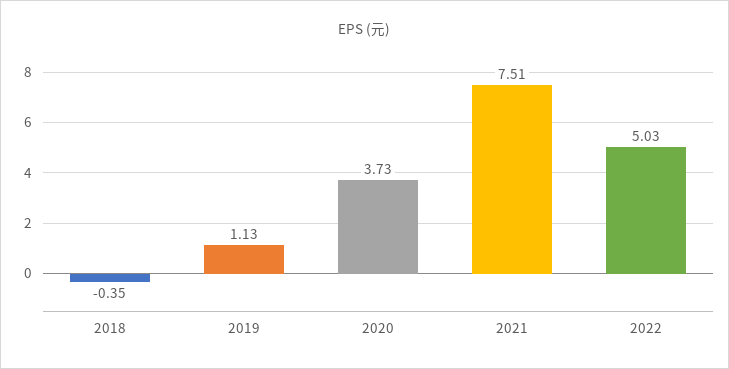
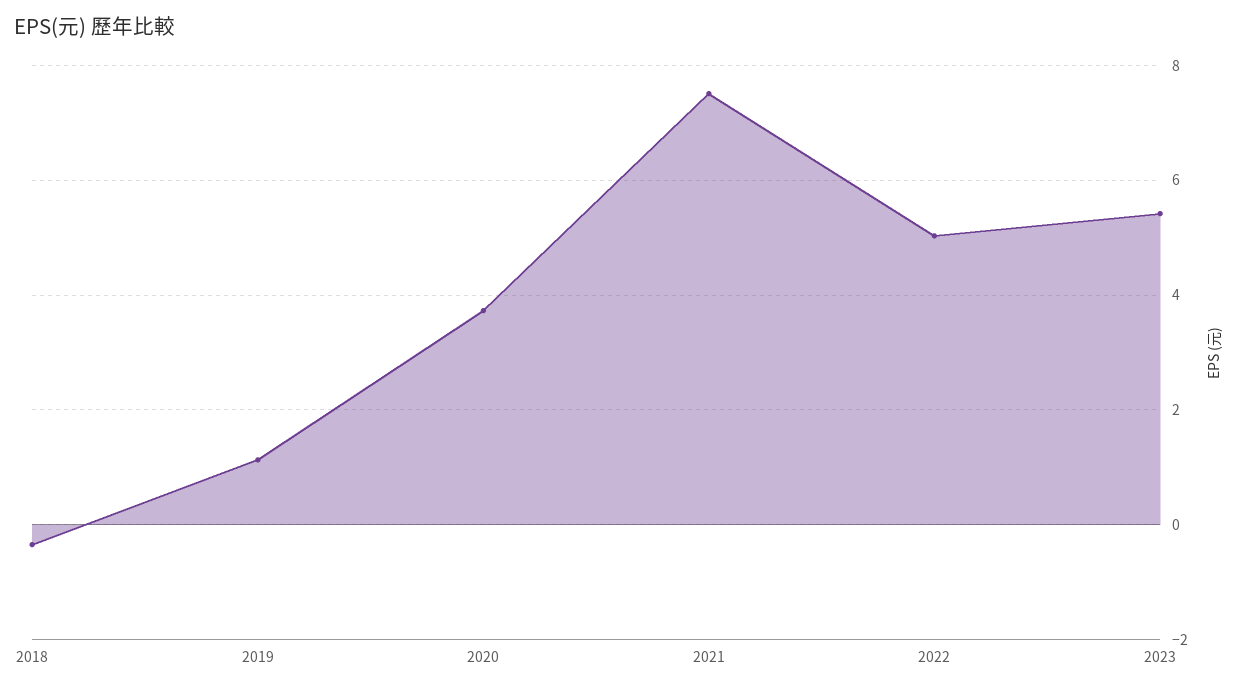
2023: none -> 5.4

